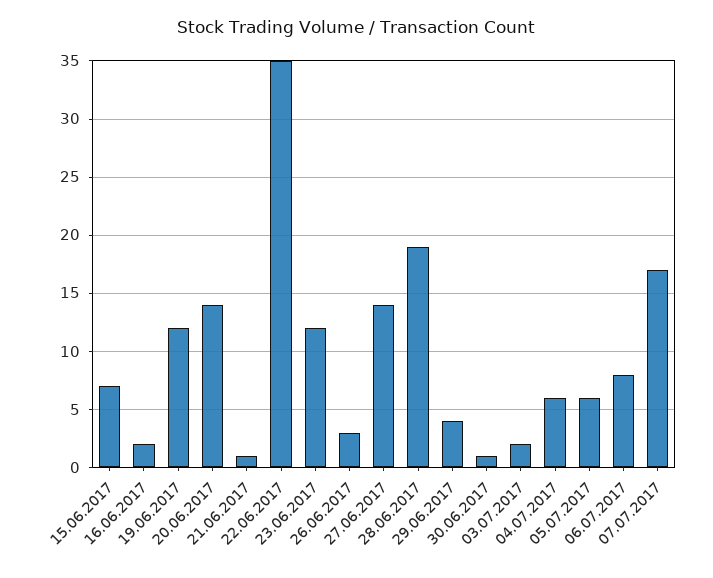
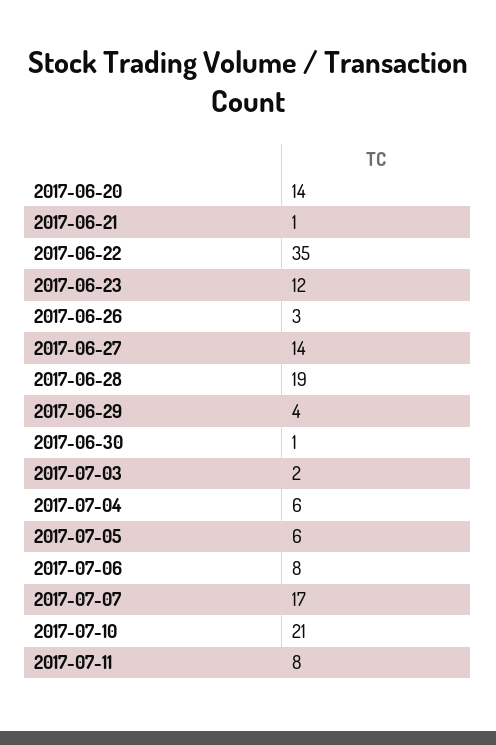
15.06.2017: 7 -> none
16.06.2017: 2 -> none
19.06.2017: 12 -> none
2017-07-10: none -> 21
2017-07-11: none -> 8

